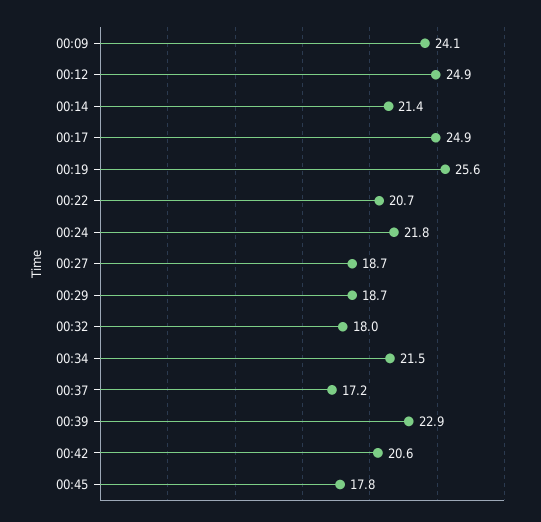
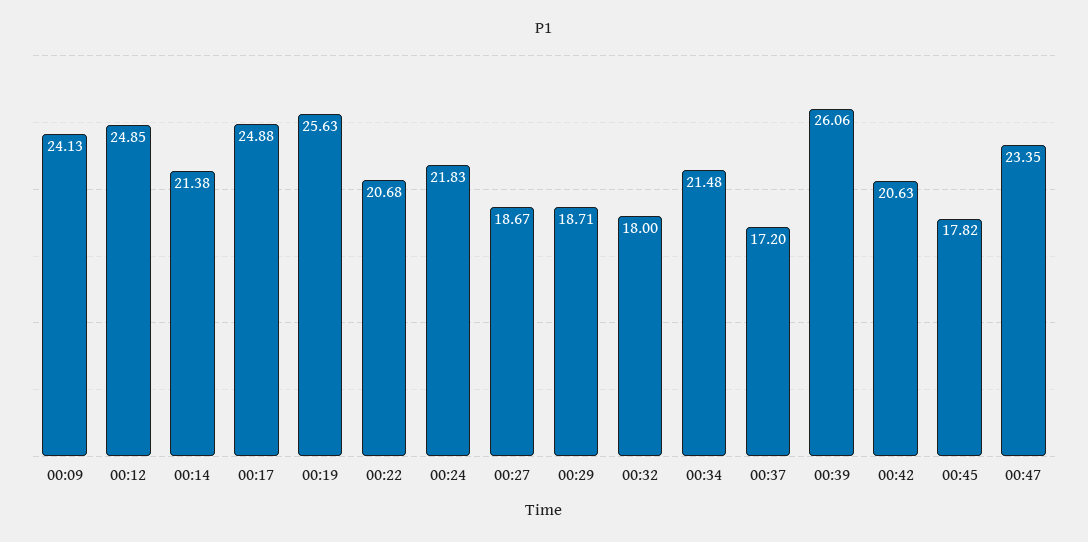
00:39: 22.9 -> 26.06
00:47: none -> 23.35

